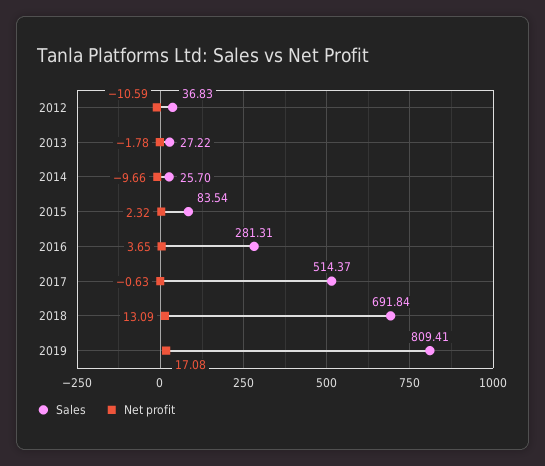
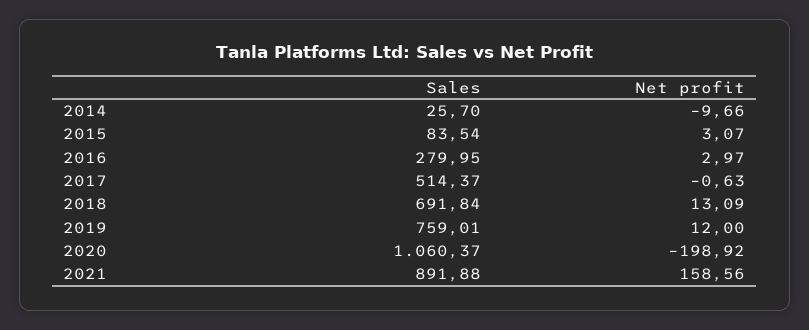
Sales, 2012: 36.83 -> none
Net profit, 2012: -10.59 -> none
Sales, 2013: 27.22 -> none
Net profit, 2013: -1.78 -> none
Net profit, 2015: 2.32 -> 3.07
Sales, 2016: 281.31 -> 279.95
Net profit, 2016: 3.65 -> 2.97
Sales, 2019: 809.41 -> 759.01
Net profit, 2019: 17.08 -> 12
Sales, 2020: none -> 1060.37
Net profit, 2020: none -> -198.92
Sales, 2021: none -> 891.88
Net profit, 2021: none -> 158.56

